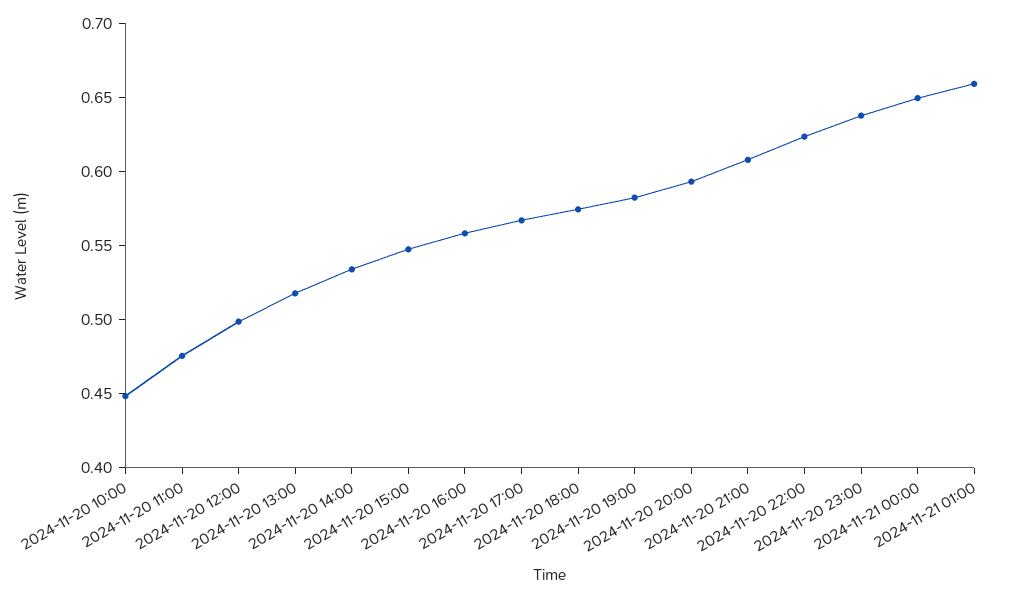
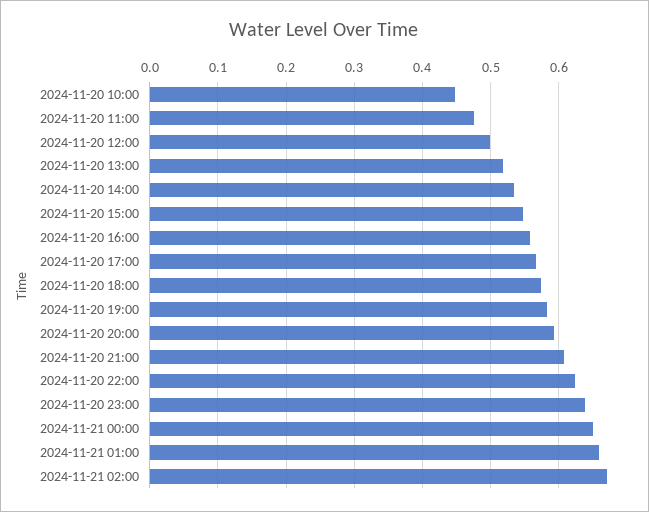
2024-11-21 02:00: none -> 0.67

